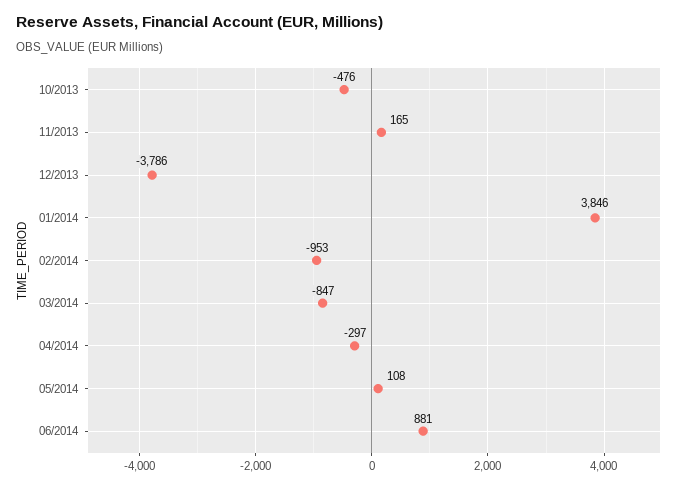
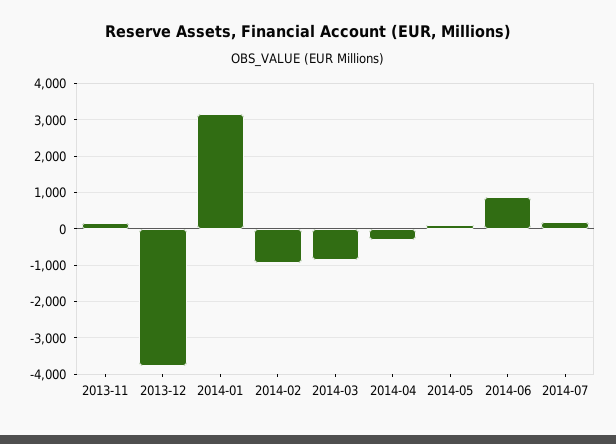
10/2013: -476 -> none
01/2014: 3846 -> 3200
2014-07: none -> 200

